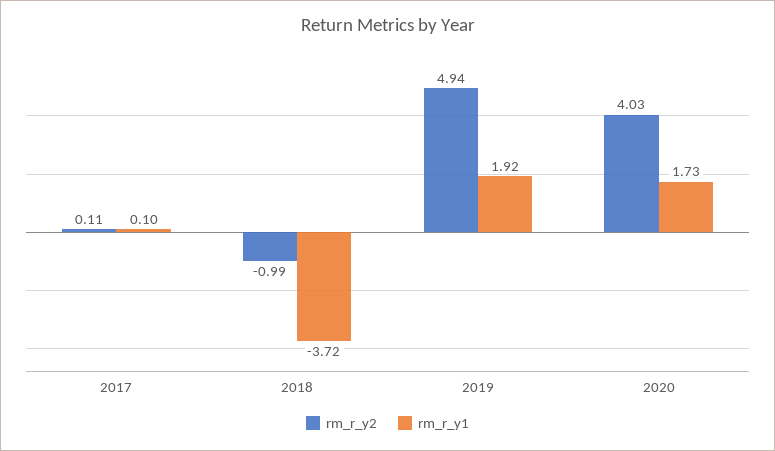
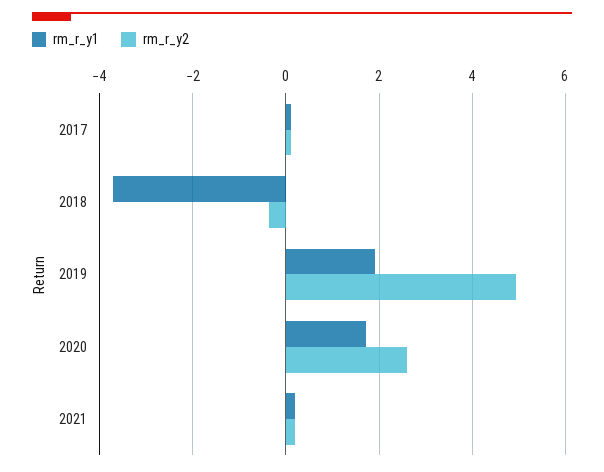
rm_r_y2, 2018: -0.99 -> -0.4
rm_r_y2, 2020: 4.03 -> 2.6
rm_r_y1, 2021: none -> 0.2
rm_r_y2, 2021: none -> 0.2

